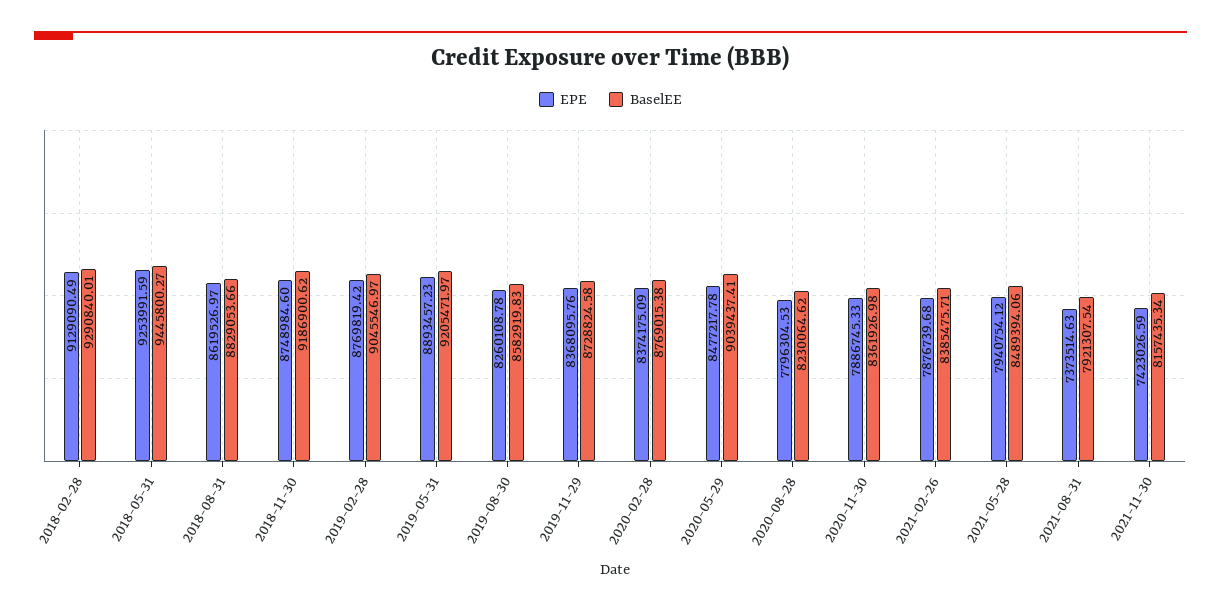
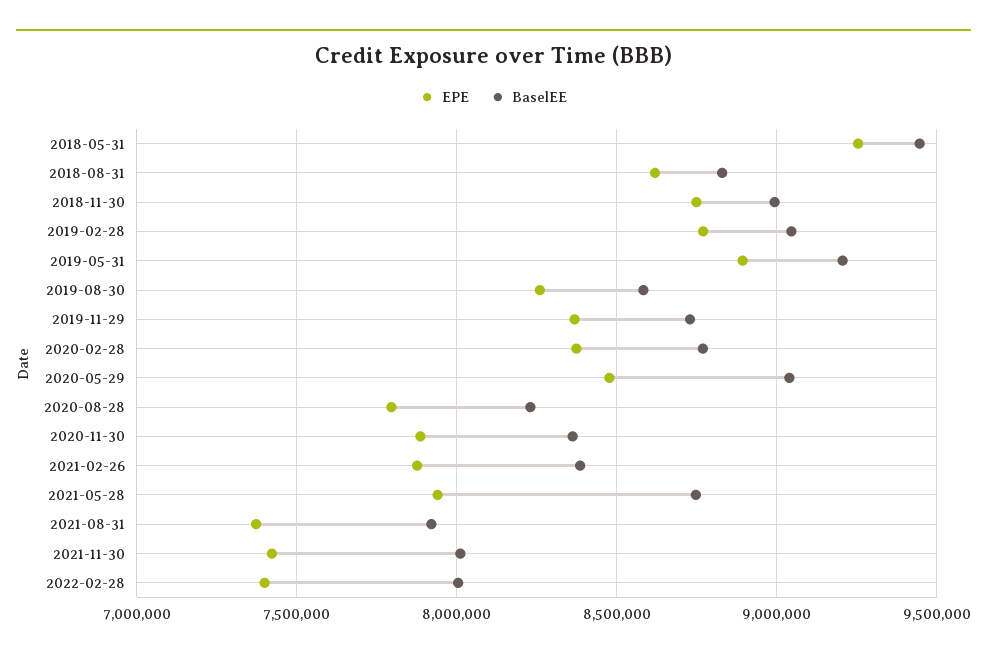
EPE, 2018-02-28: 9129090.49 -> none
BaselEE, 2018-02-28: 9290840.01 -> none
BaselEE, 2018-11-30: 9186900.62 -> 9000000
BaselEE, 2021-05-28: 8489394.06 -> 8750000
BaselEE, 2021-11-30: 8157435.34 -> 8000000
EPE, 2022-02-28: none -> 7400000
BaselEE, 2022-02-28: none -> 8000000

